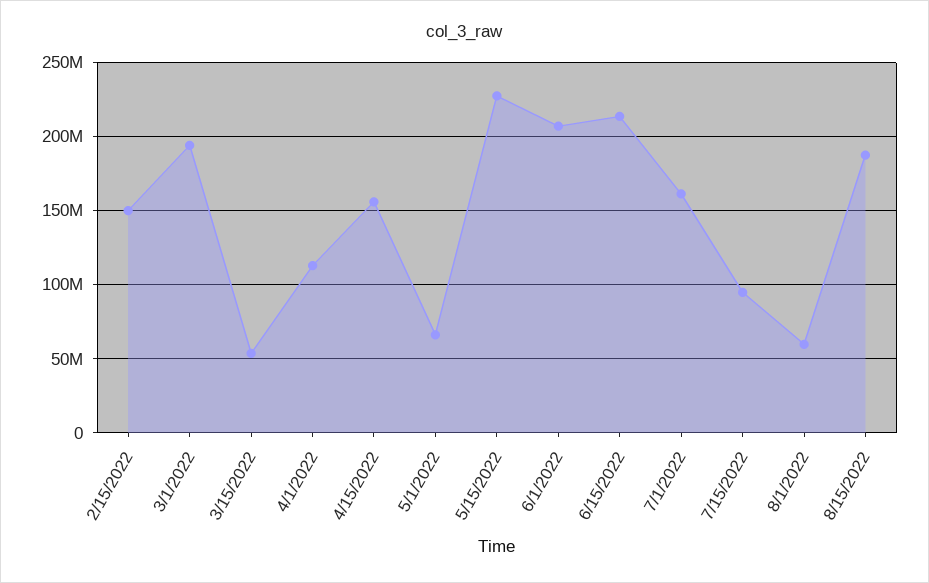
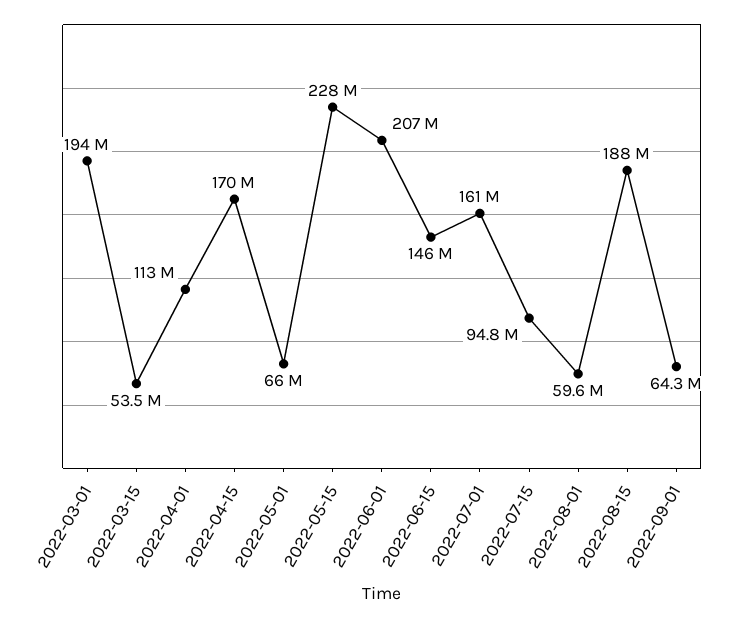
2/15/2022: 150000000 -> none
4/15/2022: 155000000 -> 170000000
6/15/2022: 215000000 -> 146000000
2022-09-01: none -> 64300000

